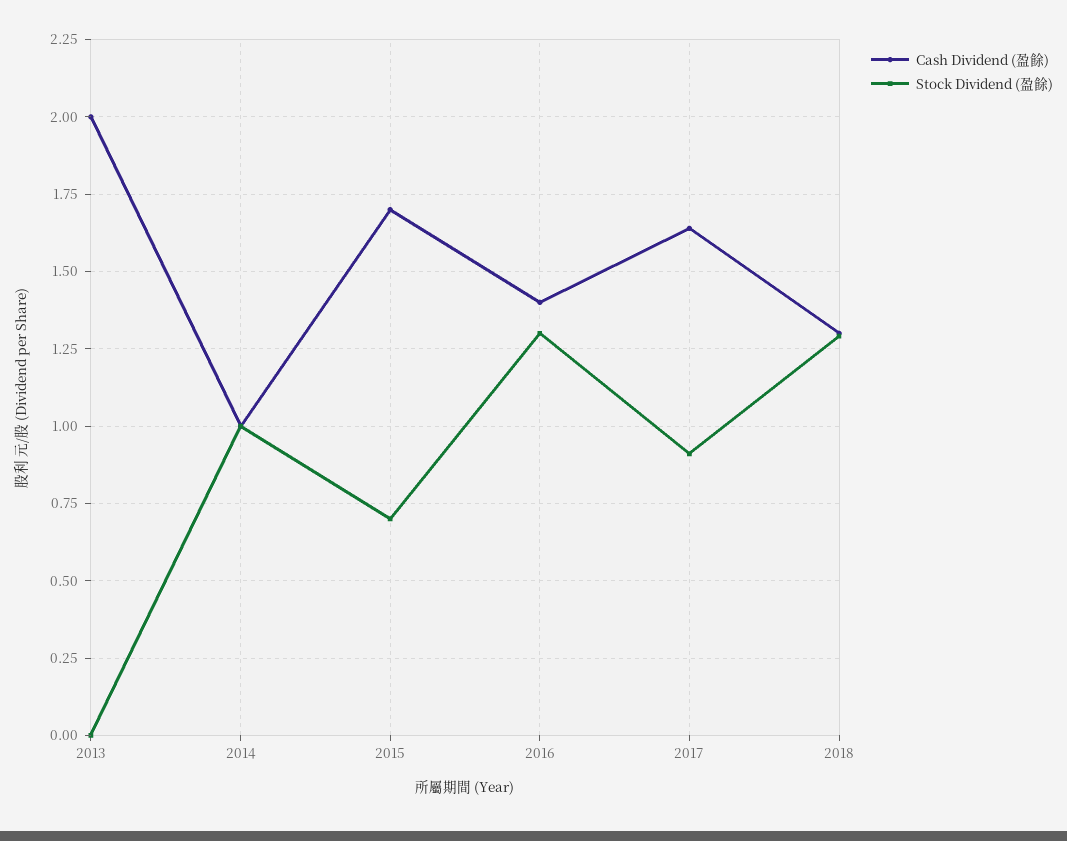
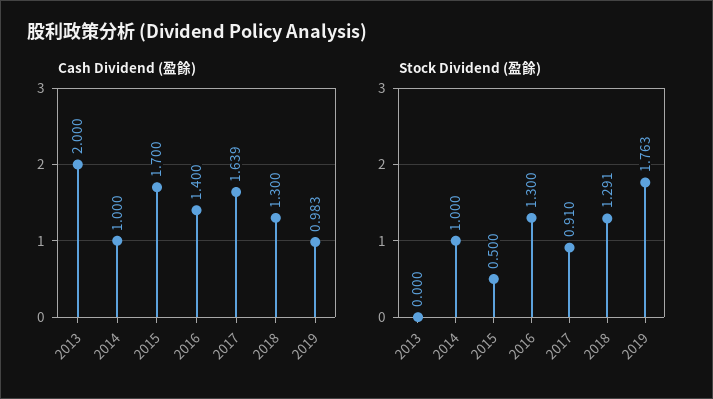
Stock Dividend (盈餘), 2015: 0.7 -> 0.5
Cash Dividend (盈餘), 2019: none -> 0.983
Stock Dividend (盈餘), 2019: none -> 1.763

